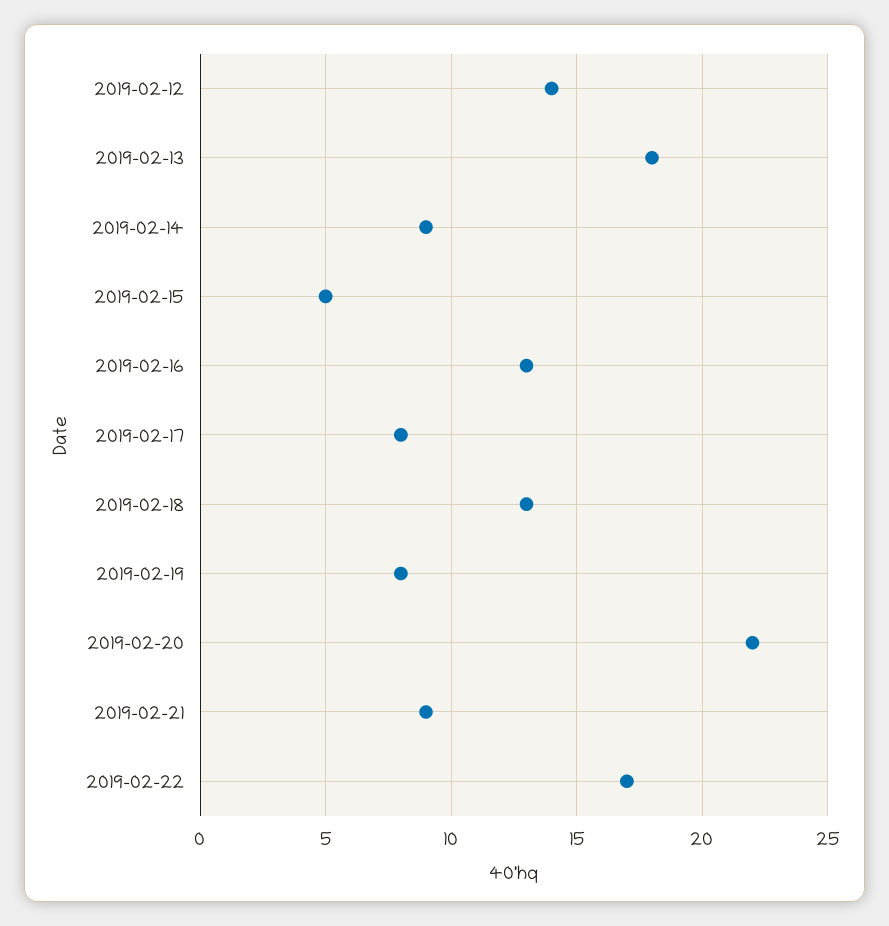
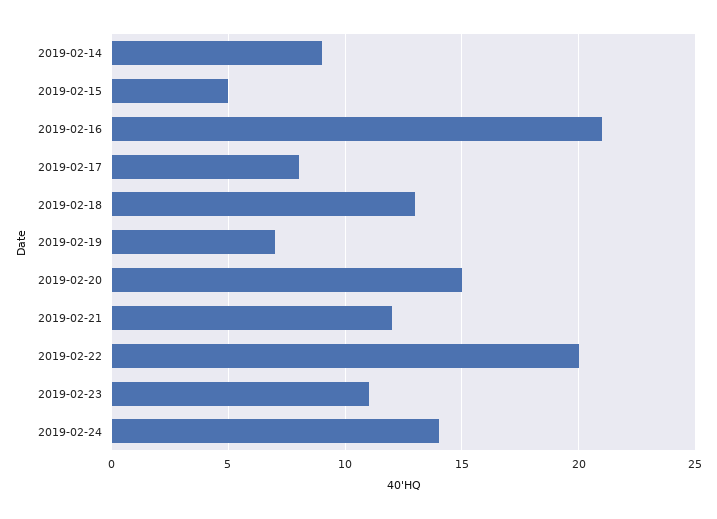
2019-02-12: 14 -> none
2019-02-13: 18 -> none
2019-02-16: 13 -> 21
2019-02-19: 8 -> 7
2019-02-20: 22 -> 15
2019-02-21: 9 -> 12
2019-02-22: 17 -> 20
2019-02-23: none -> 11
2019-02-24: none -> 14

